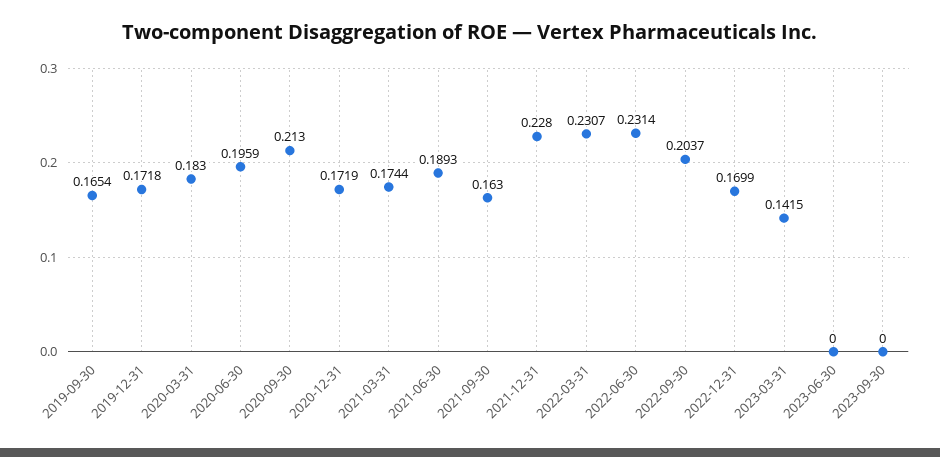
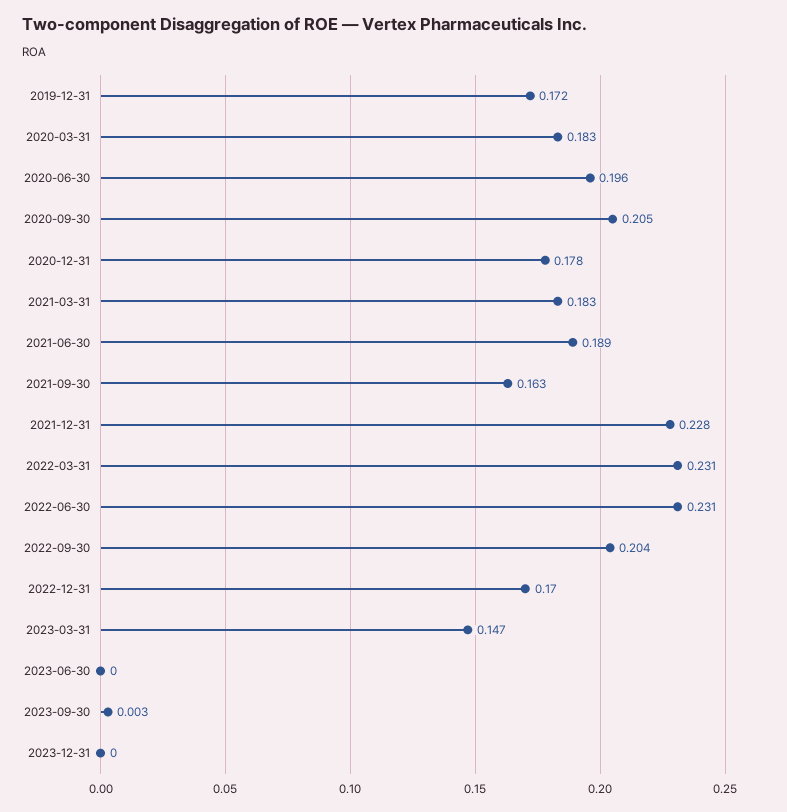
2019-09-30: 0.1654 -> none
2020-09-30: 0.213 -> 0.205
2020-12-31: 0.1719 -> 0.178
2021-03-31: 0.1744 -> 0.183
2023-03-31: 0.1415 -> 0.147
2023-09-30: 0 -> 0.003
2023-12-31: none -> 0

